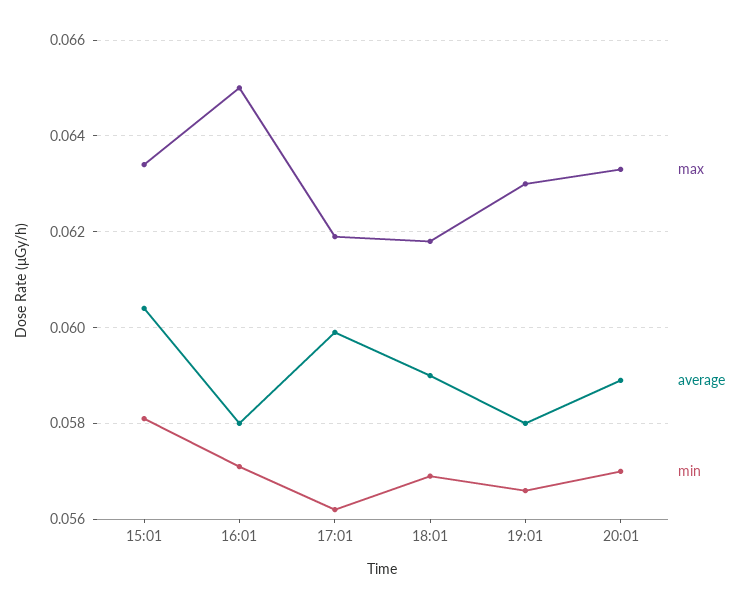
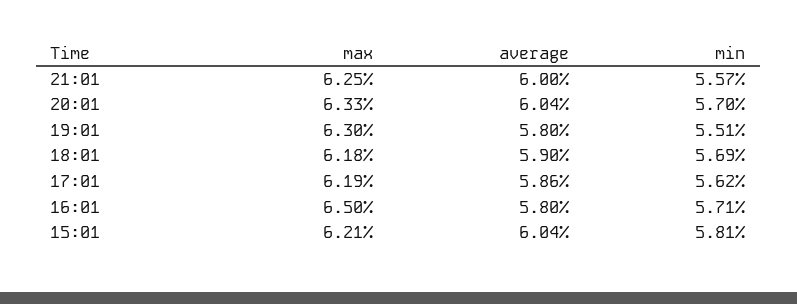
max, 15:01: 0.0635 -> 0.0621
average, 17:01: 0.06 -> 0.0586
min, 19:01: 0.0565 -> 0.0551
average, 20:01: 0.059 -> 0.0604
max, 21:01: none -> 0.0625
average, 21:01: none -> 0.06
min, 21:01: none -> 0.0557

